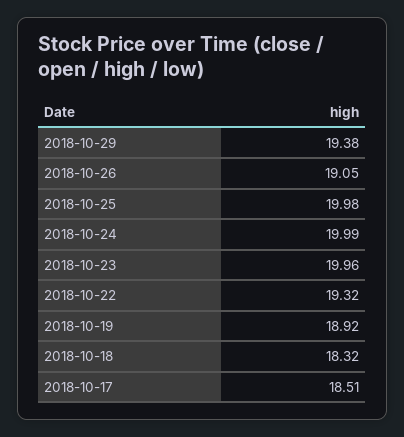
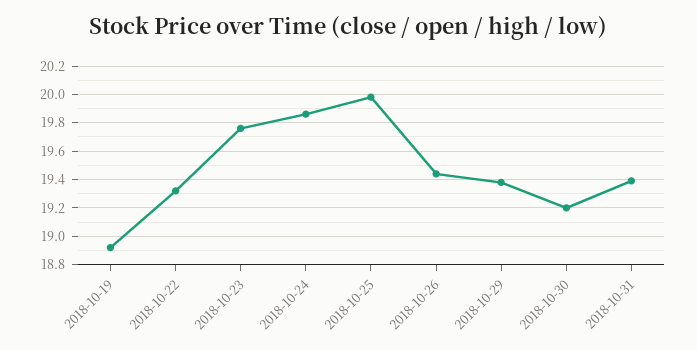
2018-10-26: 19.05 -> 19.45
2018-10-24: 19.99 -> 19.85
2018-10-23: 19.96 -> 19.75
2018-10-18: 18.32 -> none
2018-10-17: 18.51 -> none
2018-10-30: none -> 19.2
2018-10-31: none -> 19.4

